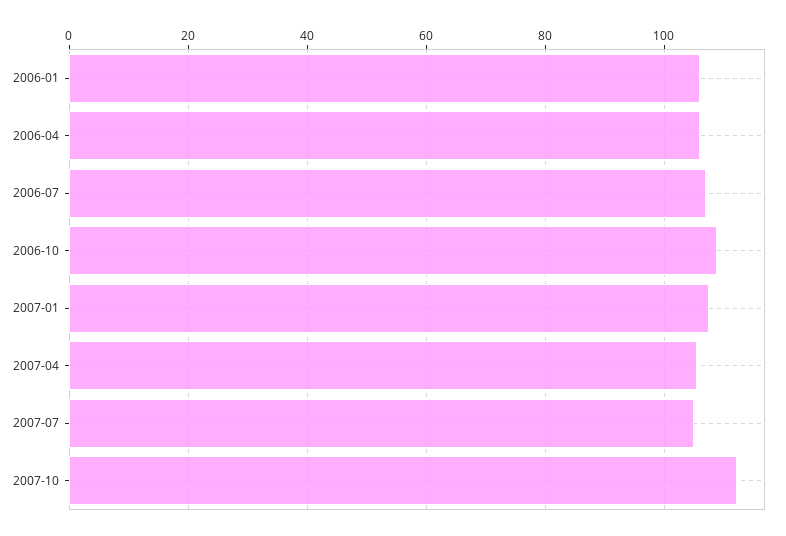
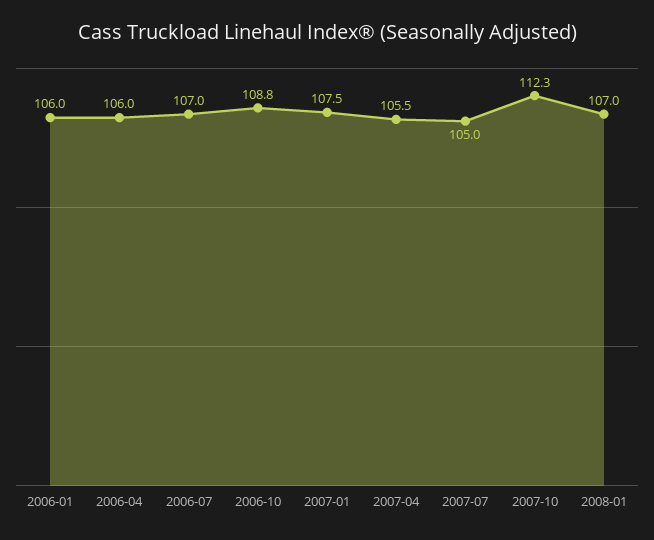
2008-01: none -> 107

